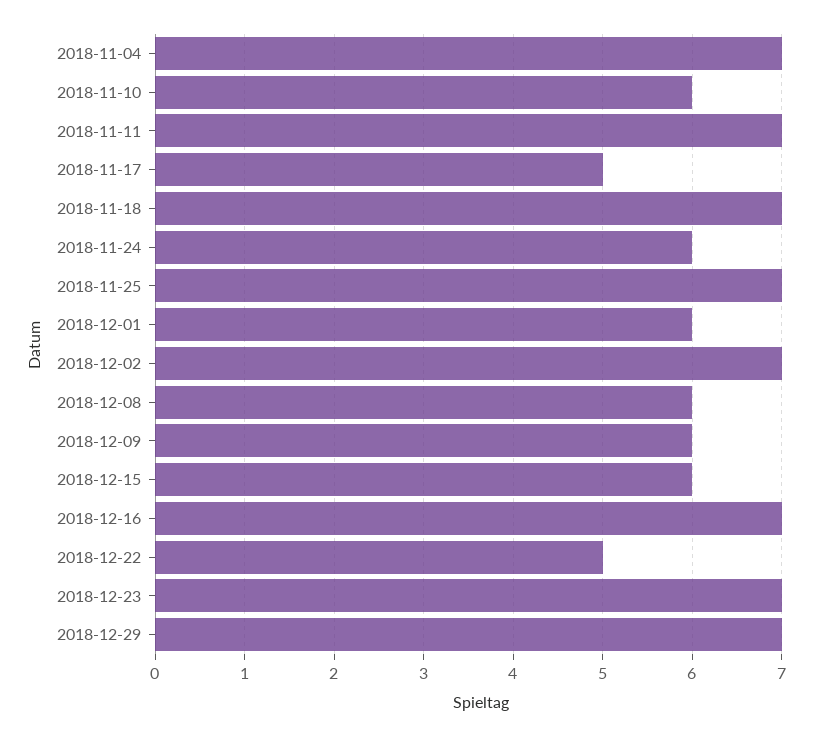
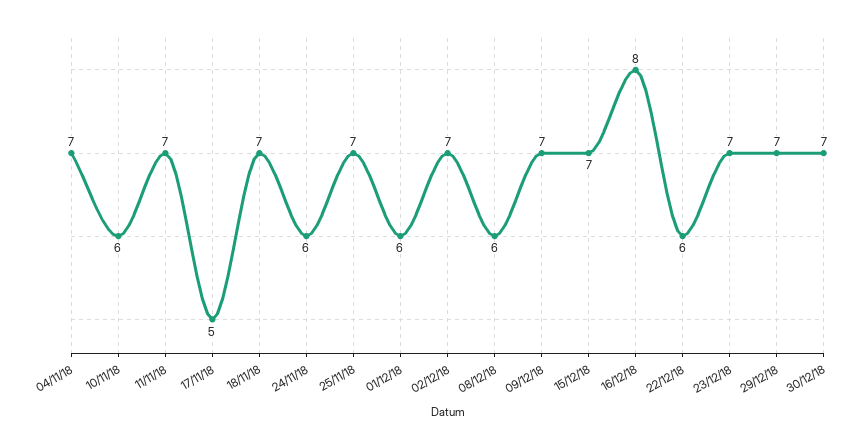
2018-12-09: 6 -> 7
2018-12-15: 6 -> 7
2018-12-16: 7 -> 8
2018-12-22: 5 -> 6
30/12/18: none -> 7

